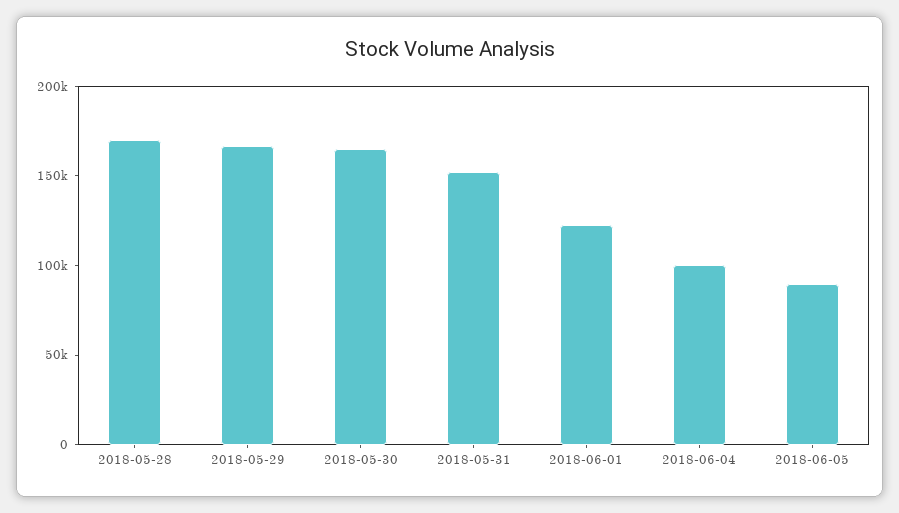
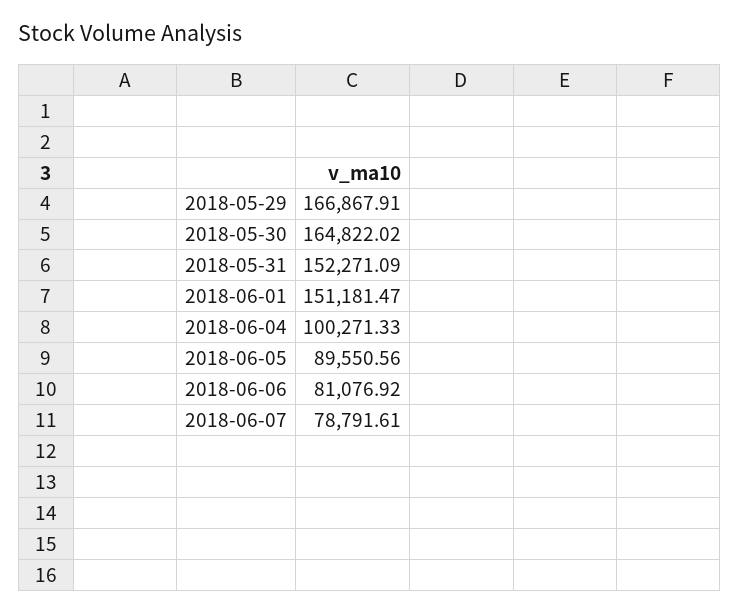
2018-05-28: 170000 -> none
2018-06-01: 120000 -> 151181.47
2018-06-06: none -> 81076.92
2018-06-07: none -> 78791.61

